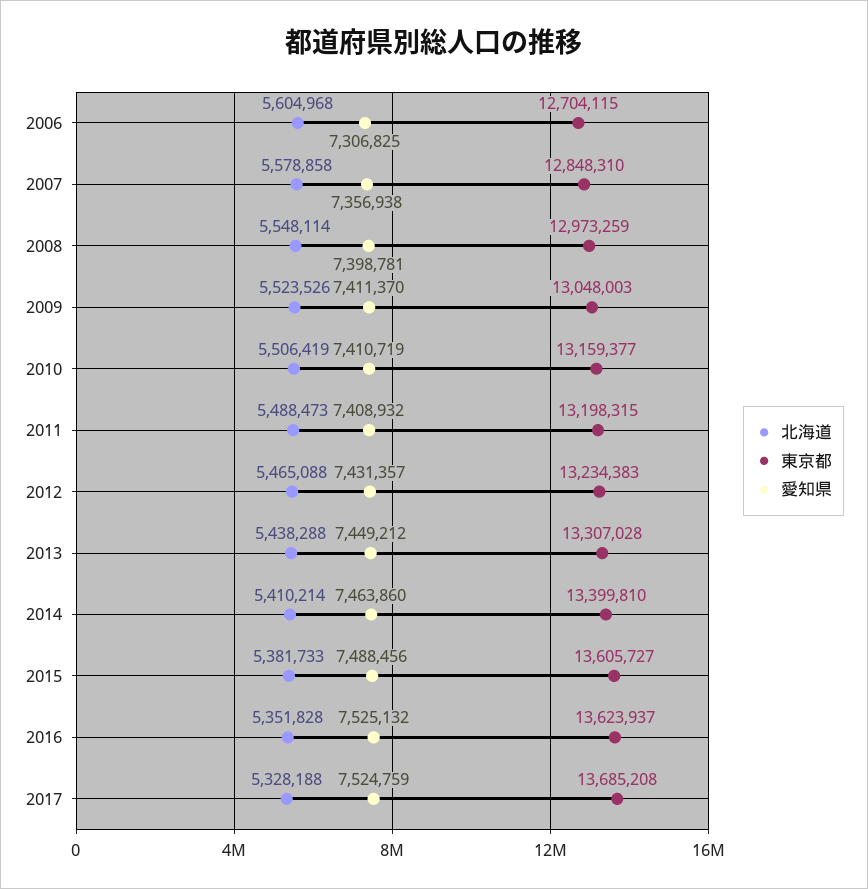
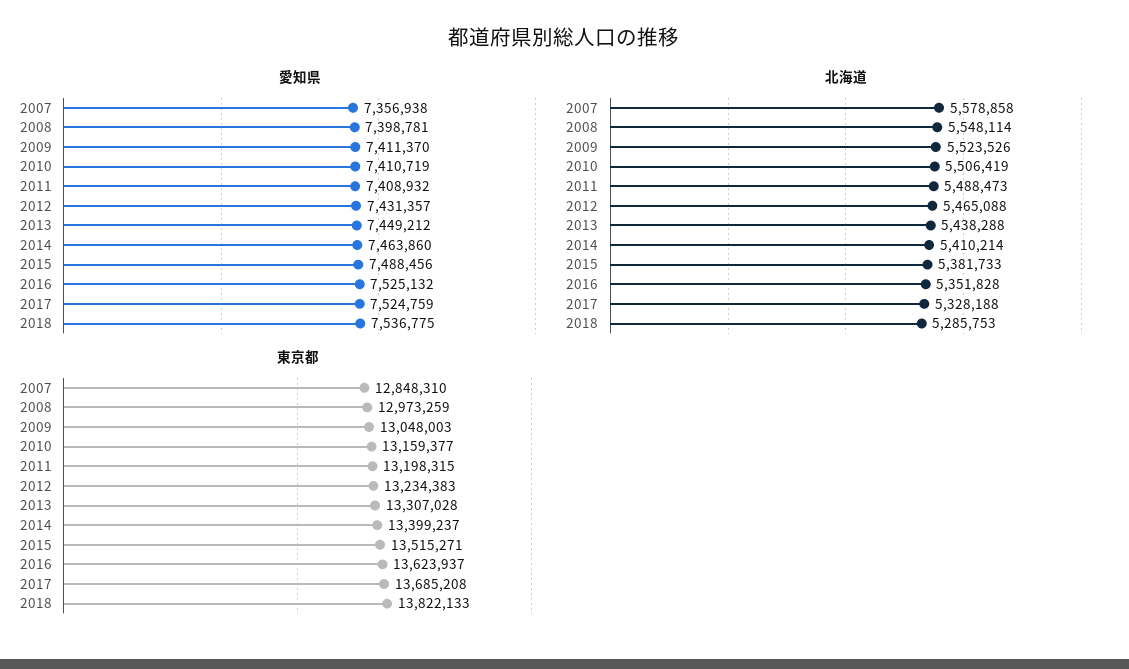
北海道, 2006: 5604968 -> none
東京都, 2006: 12704115 -> none
愛知県, 2006: 7306825 -> none
東京都, 2014: 13399810 -> 13399237
東京都, 2015: 13605727 -> 13515271
愛知県, 2018: none -> 7536775
北海道, 2018: none -> 5285753
東京都, 2018: none -> 13822133

